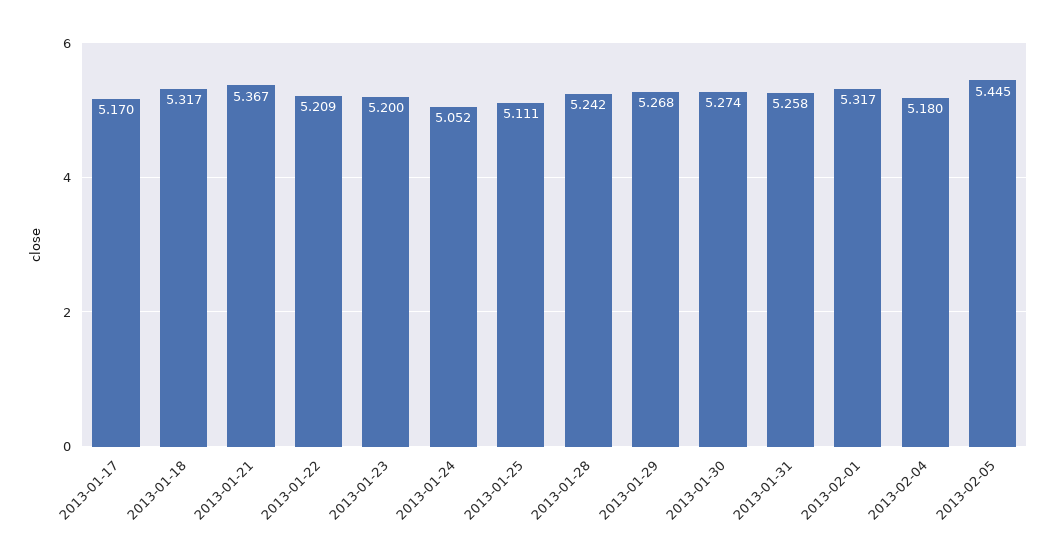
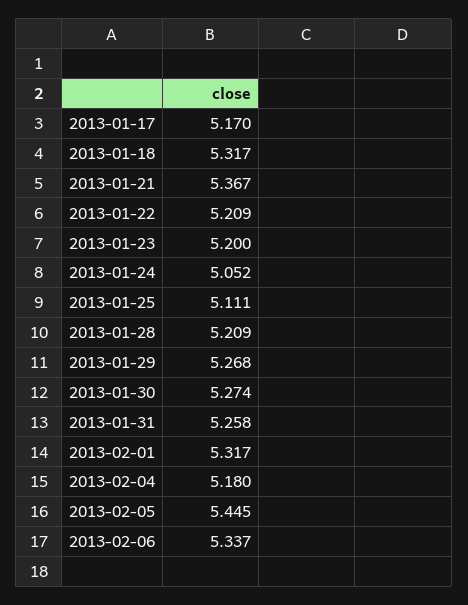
2013-01-28: 5.242 -> 5.209
2013-02-06: none -> 5.337

